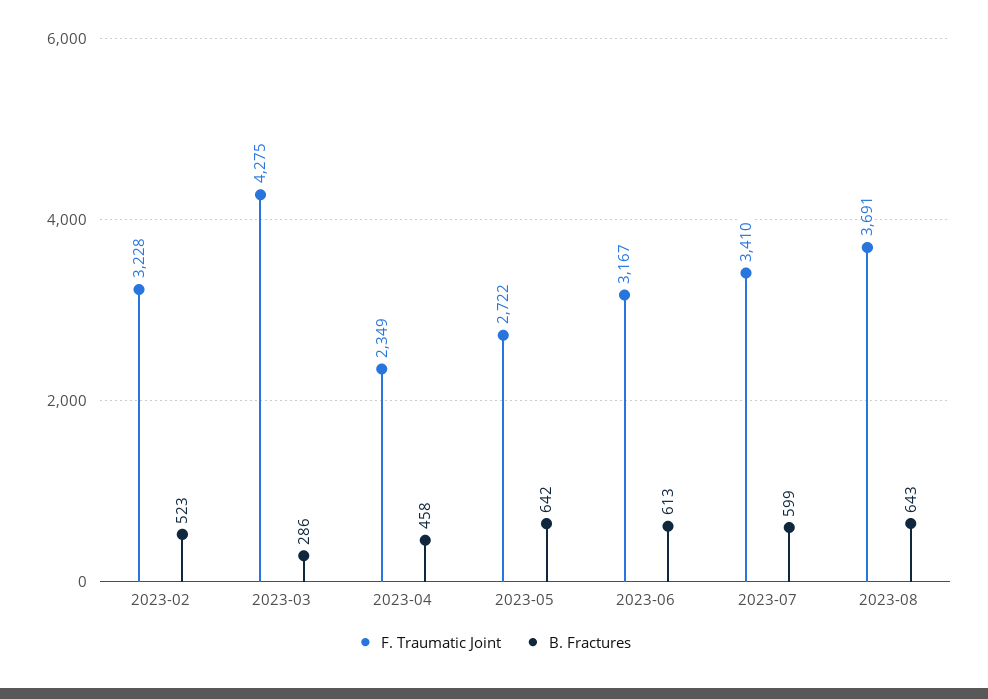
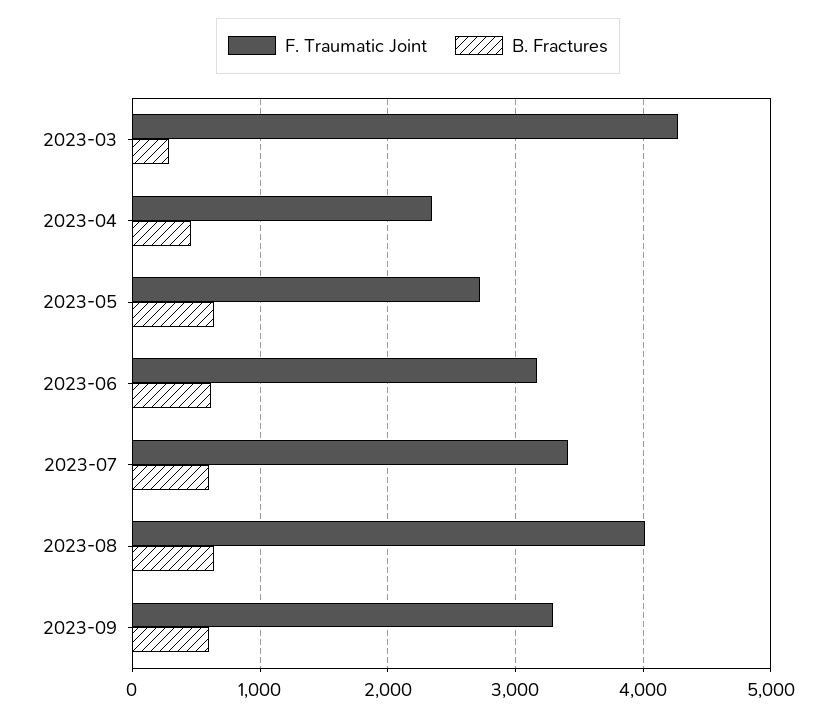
F. Traumatic Joint, 2023-02: 3228 -> none
B. Fractures, 2023-02: 523 -> none
F. Traumatic Joint, 2023-08: 3691 -> 4000
F. Traumatic Joint, 2023-09: none -> 3300
B. Fractures, 2023-09: none -> 600

